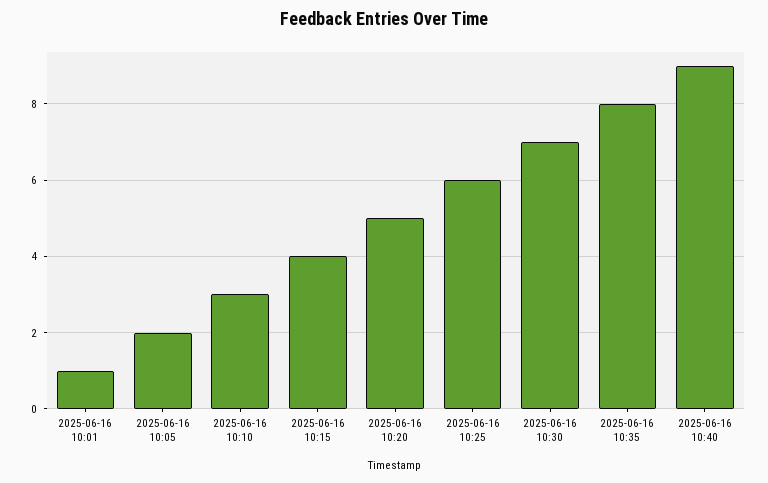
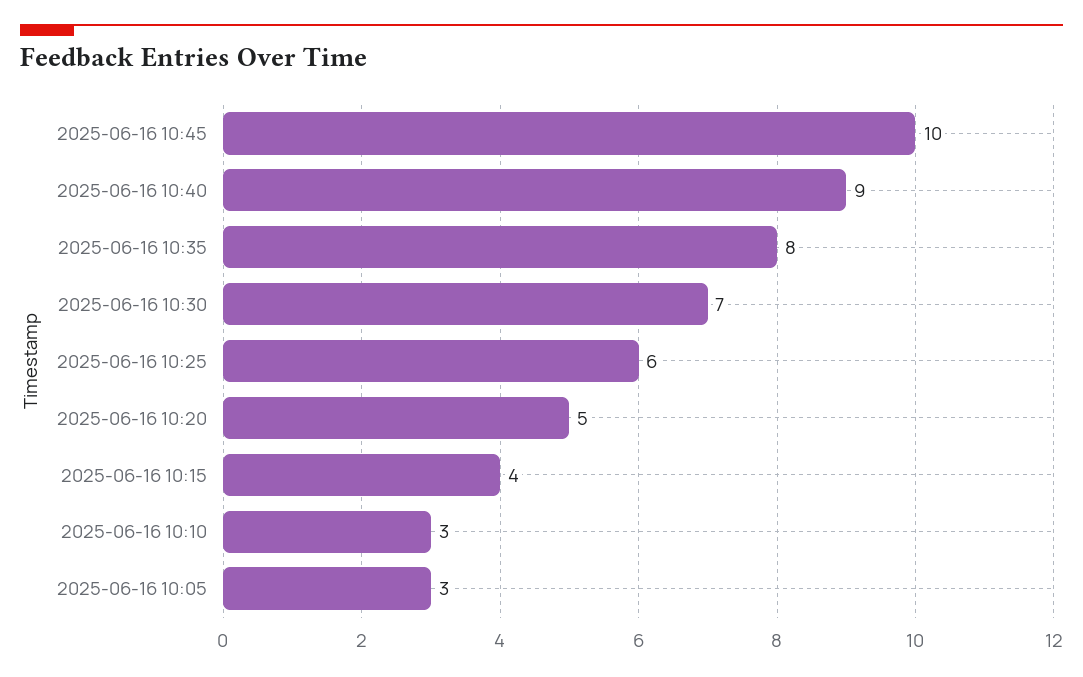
2025-06-16 10:01: 1 -> none
2025-06-16 10:05: 2 -> 3
2025-06-16 10:45: none -> 10

